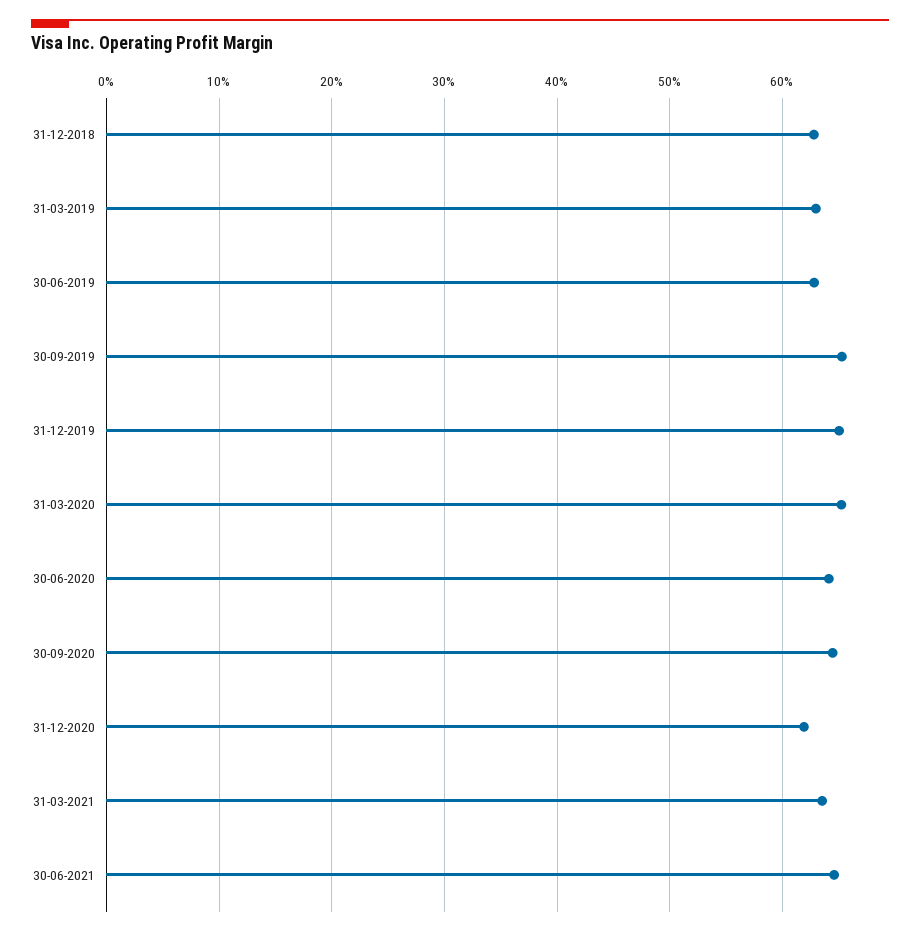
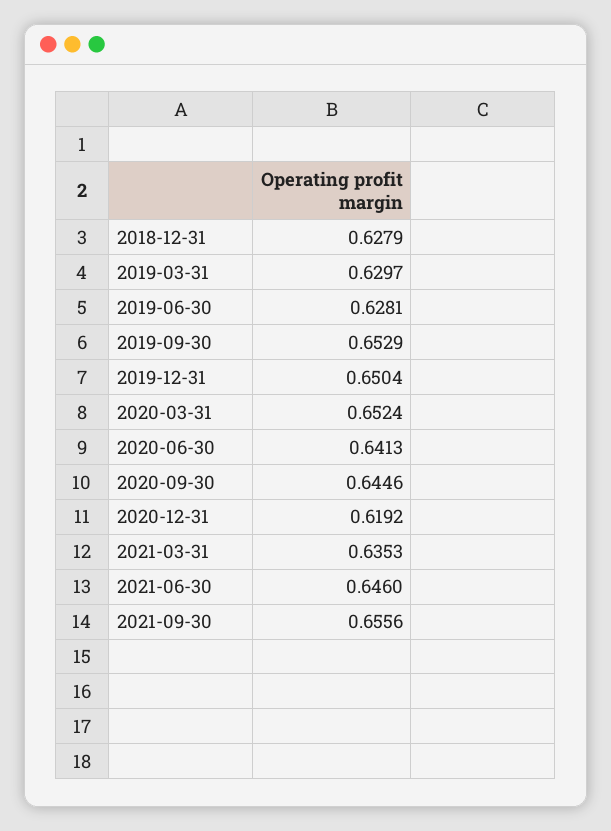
2021-09-30: none -> 0.6556

